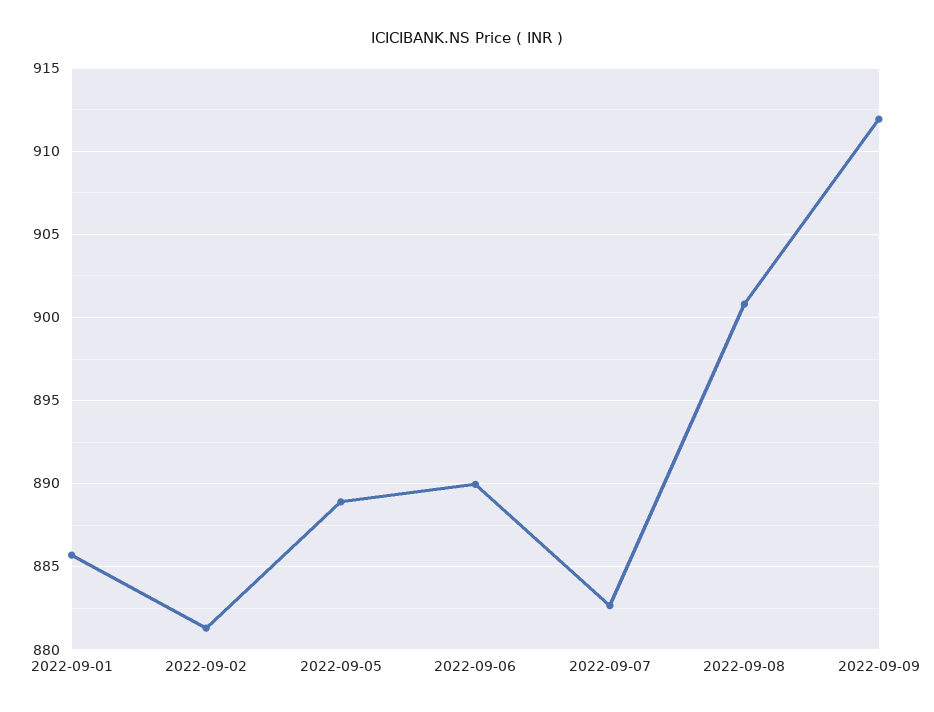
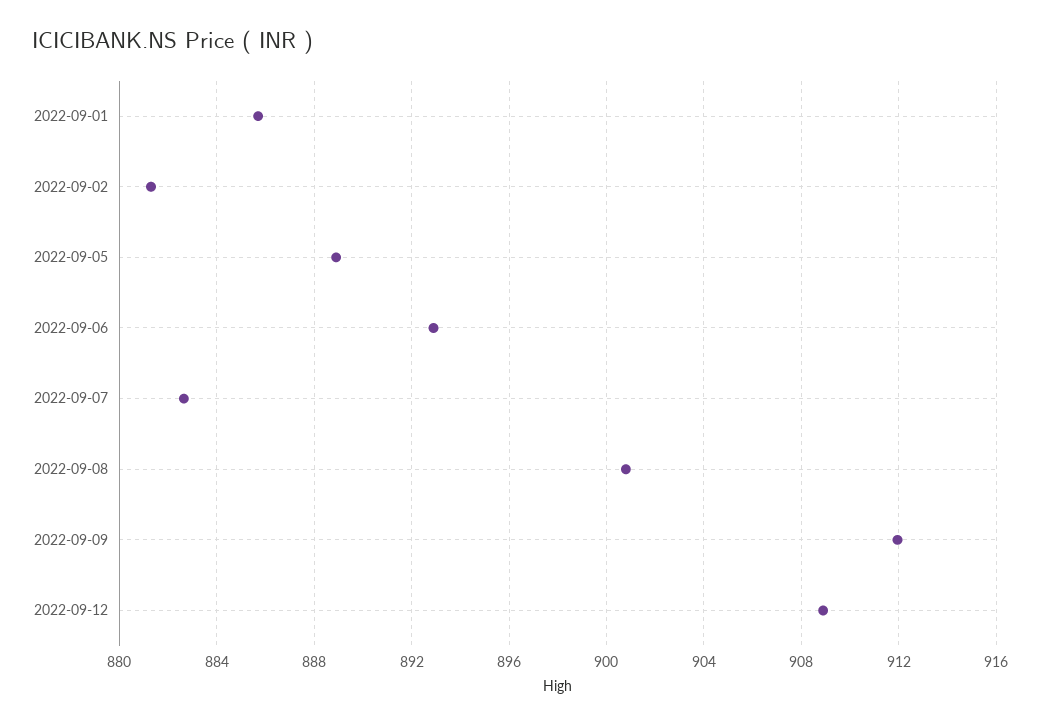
2022-09-06: 890 -> 893
2022-09-12: none -> 909

